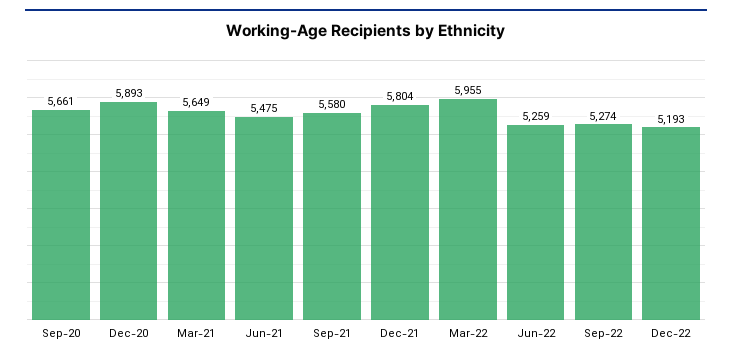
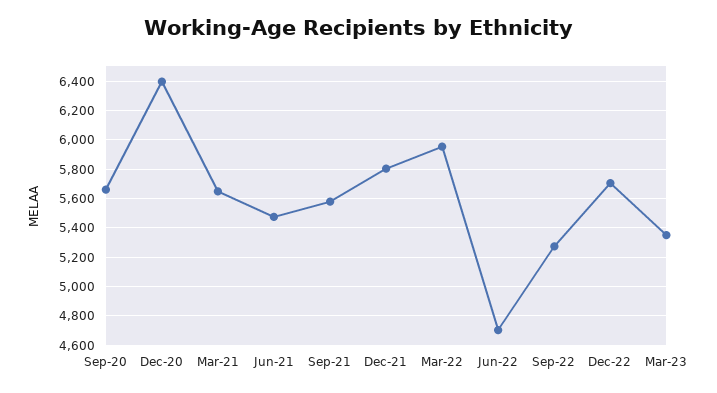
Dec-20: 5893 -> 6400
Jun-22: 5259 -> 4700
Dec-22: 5193 -> 5700
Mar-23: none -> 5350

